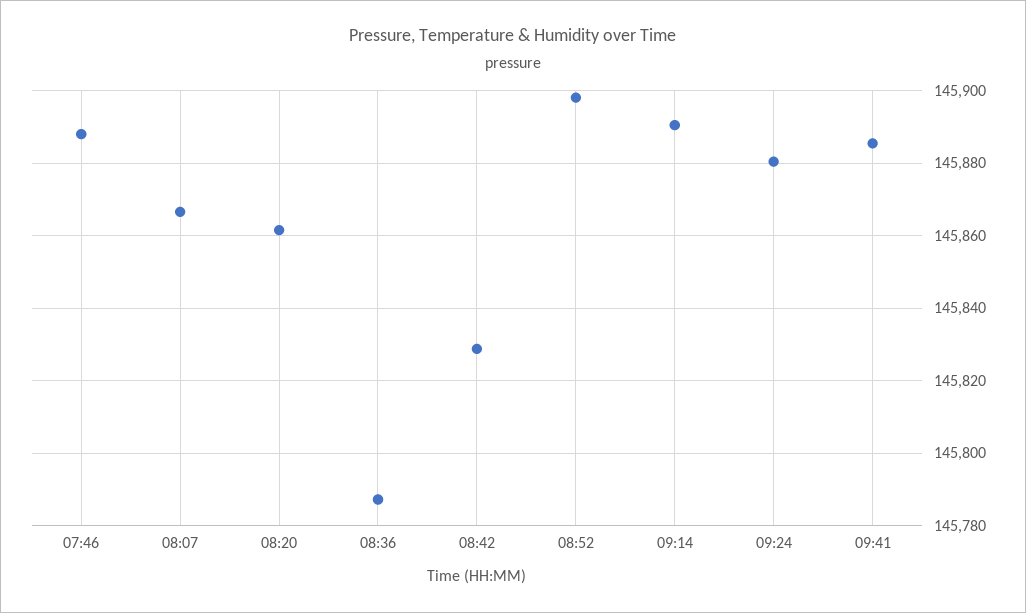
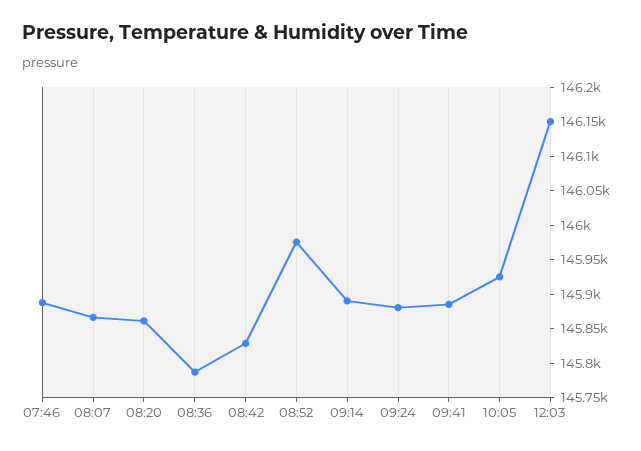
08:52: 145898 -> 145975
10:05: none -> 145925
12:03: none -> 146150

